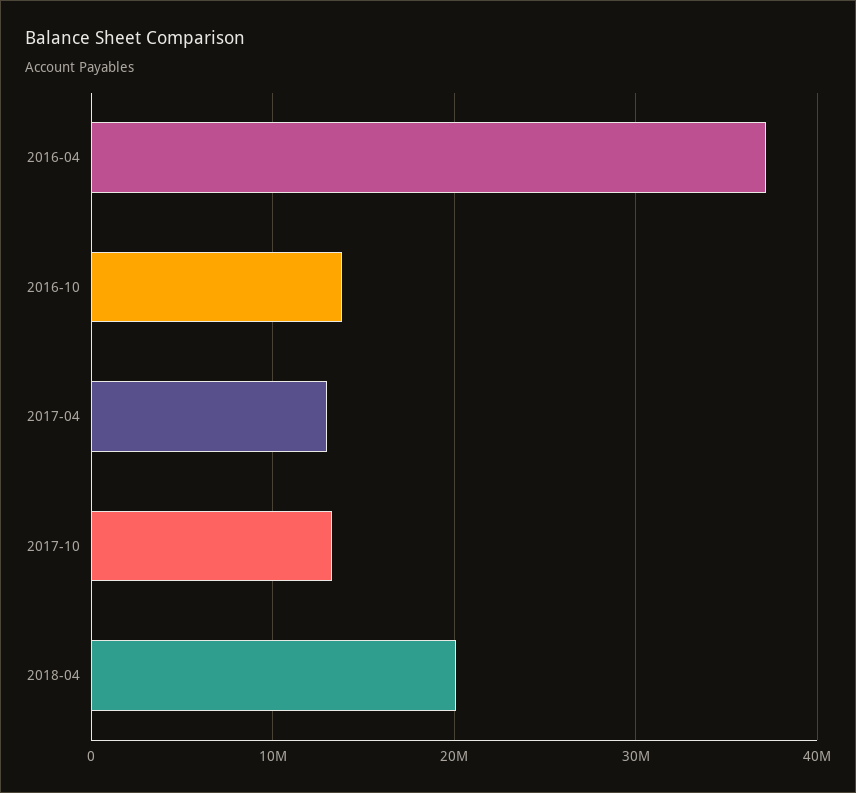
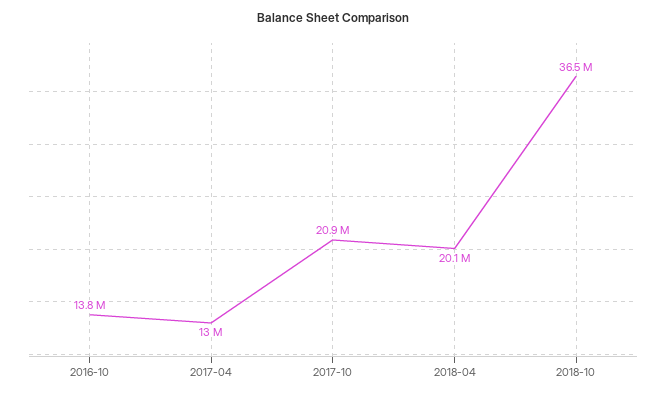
2016-04: 37000000 -> none
2017-10: 13000000 -> 20900000
2018-10: none -> 36500000

